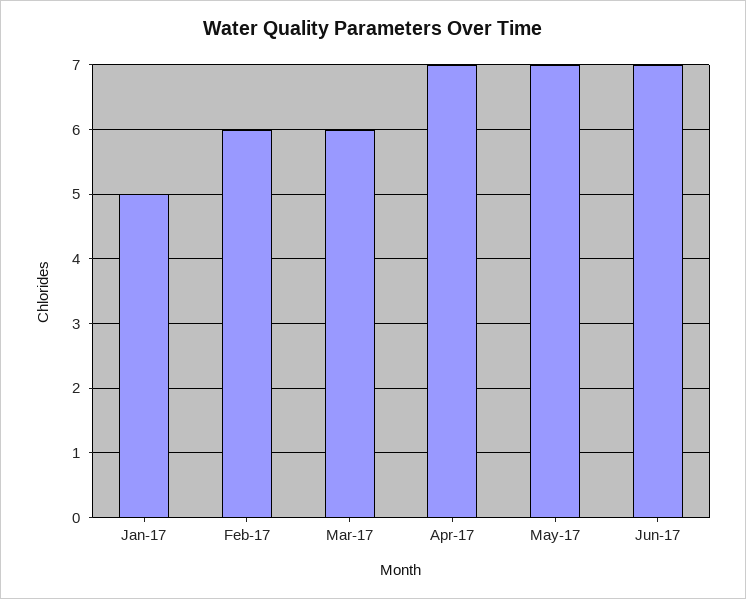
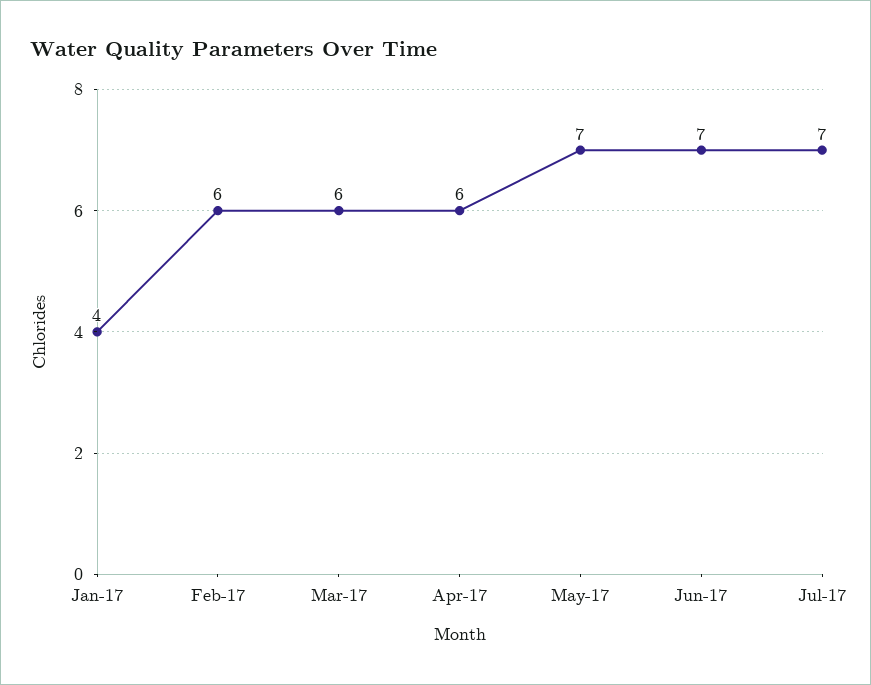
Jan-17: 5 -> 4
Apr-17: 7 -> 6
Jul-17: none -> 7

